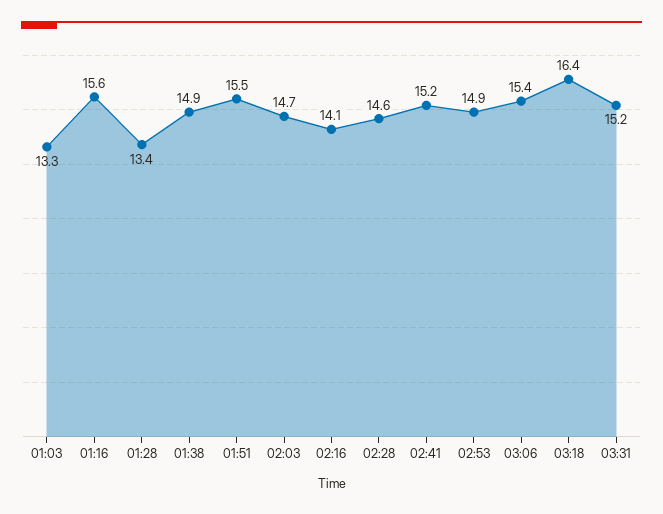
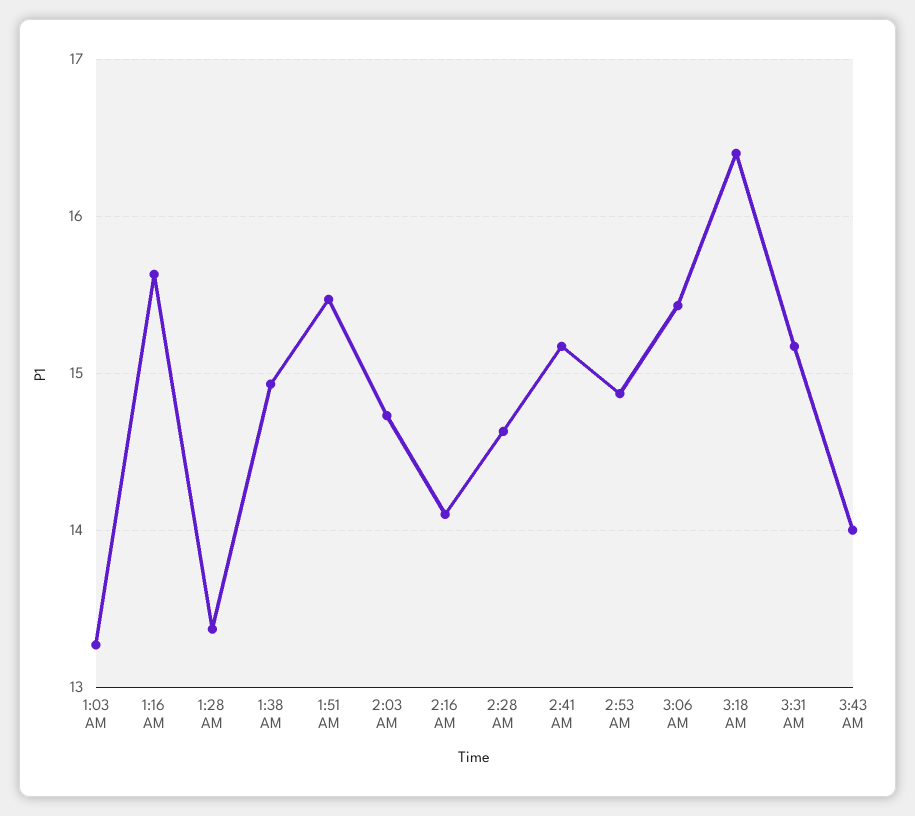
3:43 AM: none -> 14

